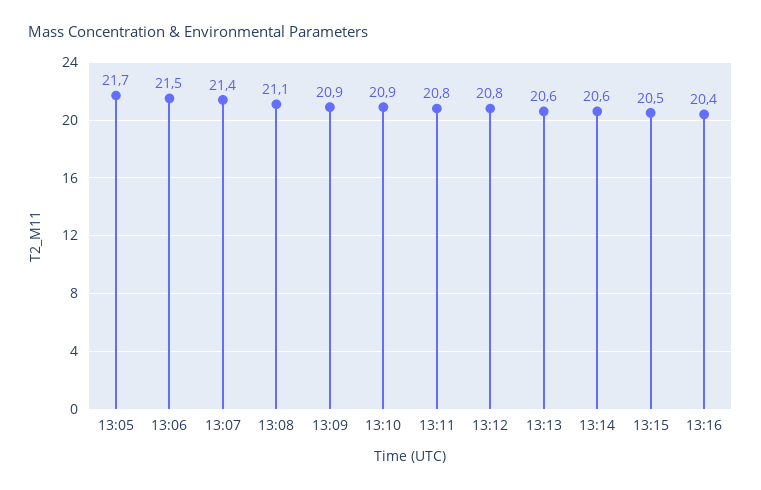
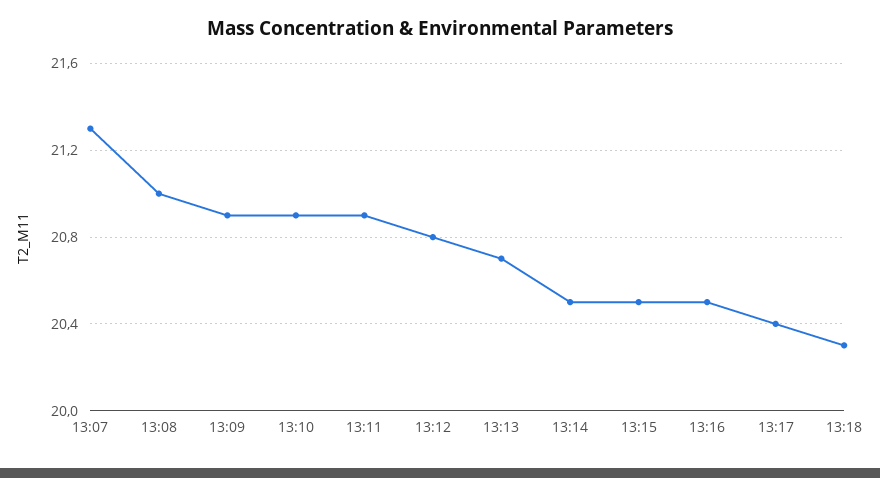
13:05: 21.7 -> none
13:06: 21.5 -> none
13:07: 21.4 -> 21.3
13:08: 21.1 -> 21
13:11: 20.8 -> 20.9
13:13: 20.6 -> 20.7
13:14: 20.6 -> 20.5
13:16: 20.4 -> 20.5
13:17: none -> 20.4
13:18: none -> 20.3

